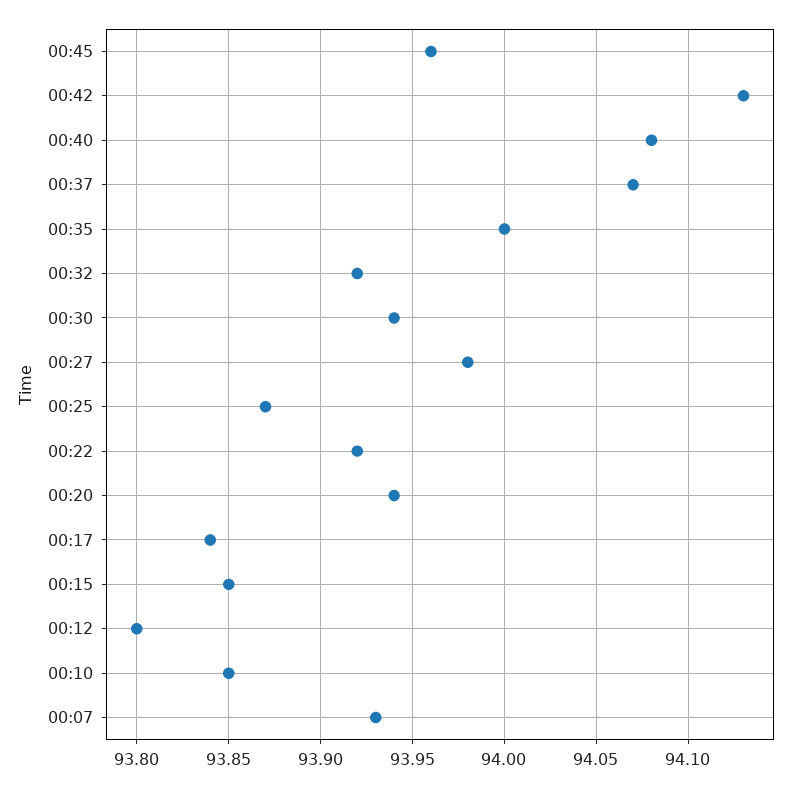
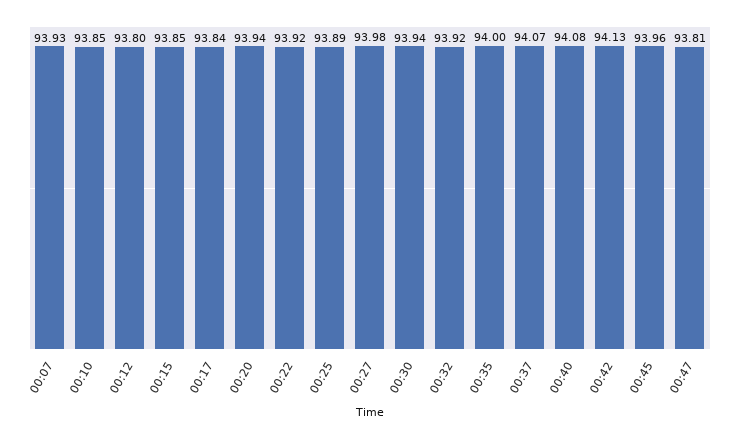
00:25: 93.87 -> 93.89
00:47: none -> 93.81

